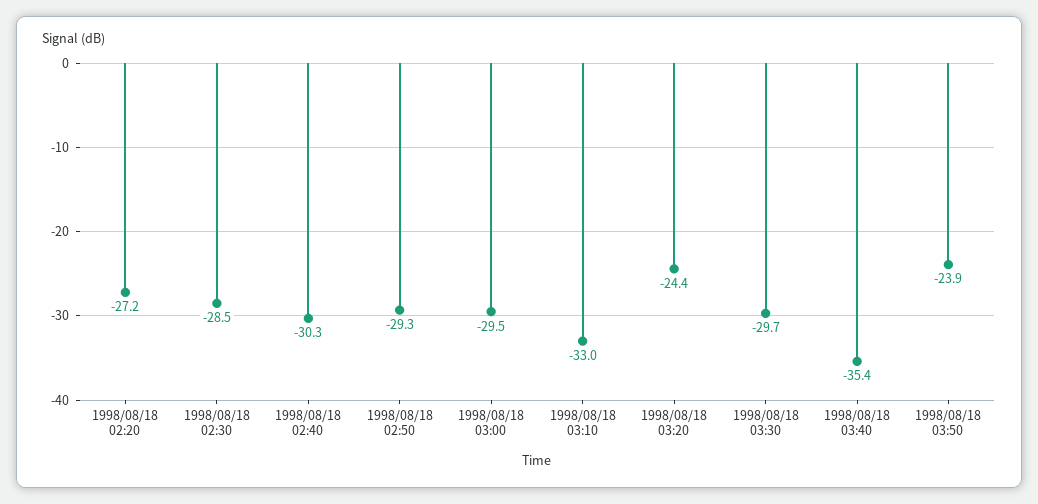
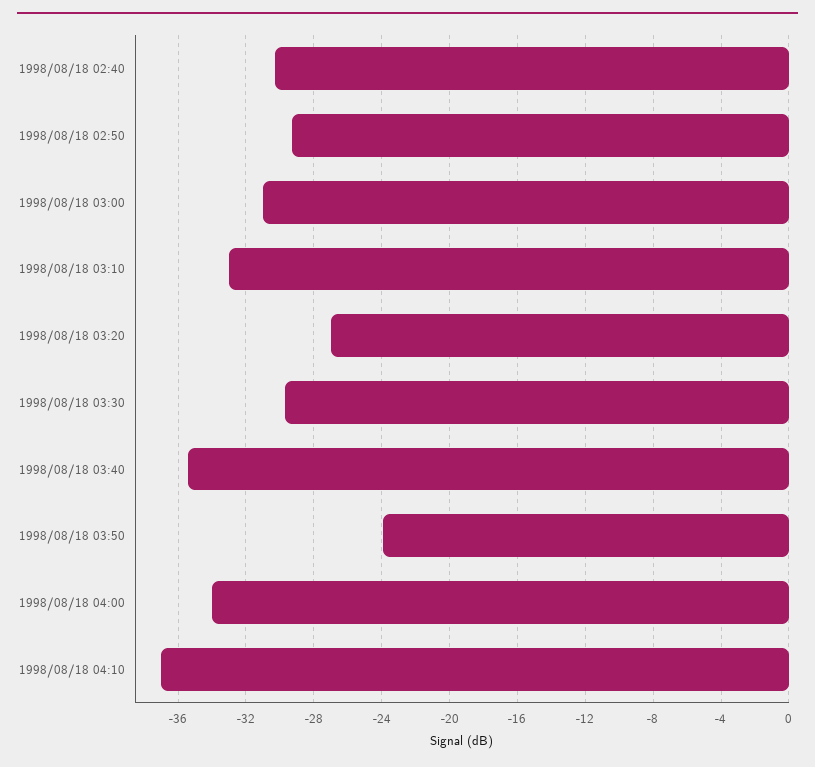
1998/08/18 02:20: -27.2 -> none
1998/08/18 02:30: -28.5 -> none
1998/08/18 03:00: -29.5 -> -31
1998/08/18 03:20: -24.4 -> -27
1998/08/18 04:00: none -> -34
1998/08/18 04:10: none -> -37

